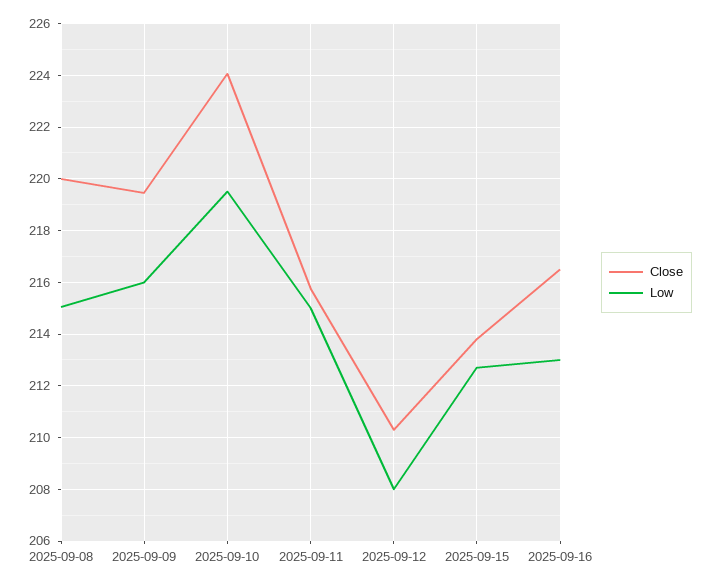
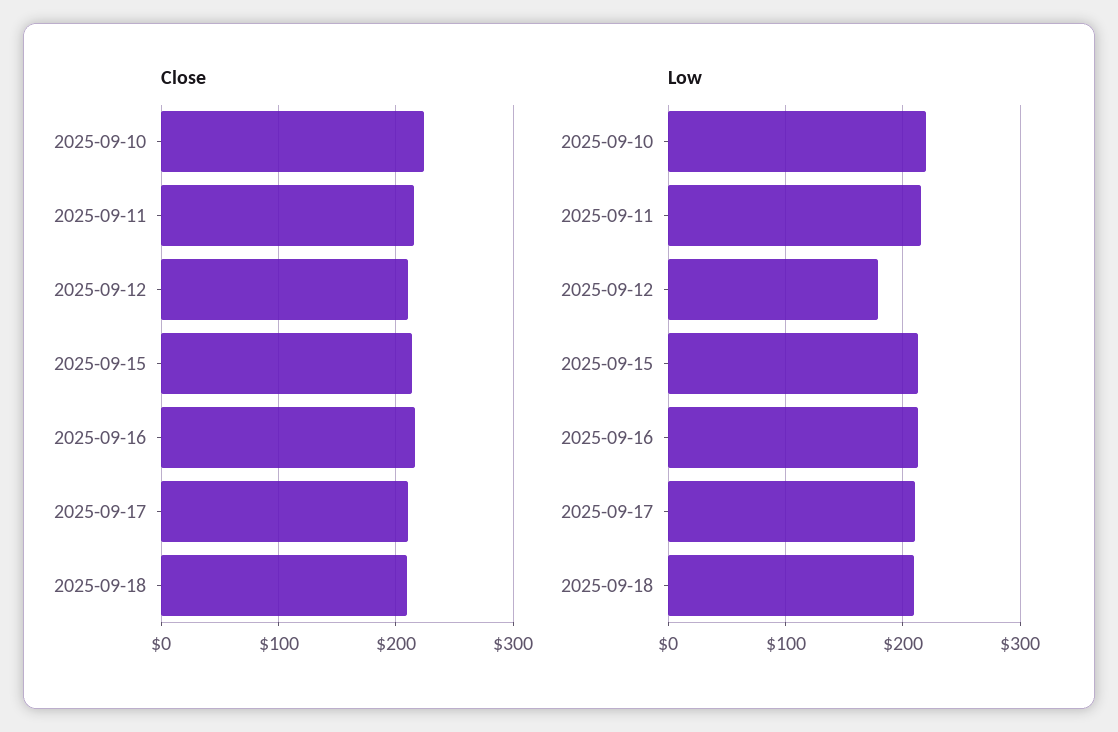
Close, 2025-09-08: 220 -> none
Low, 2025-09-08: 215 -> none
Close, 2025-09-09: 219.5 -> none
Low, 2025-09-09: 216 -> none
Low, 2025-09-12: 208 -> 180
Close, 2025-09-17: none -> 210
Close, 2025-09-18: none -> 210
Low, 2025-09-17: none -> 210
Low, 2025-09-18: none -> 210

